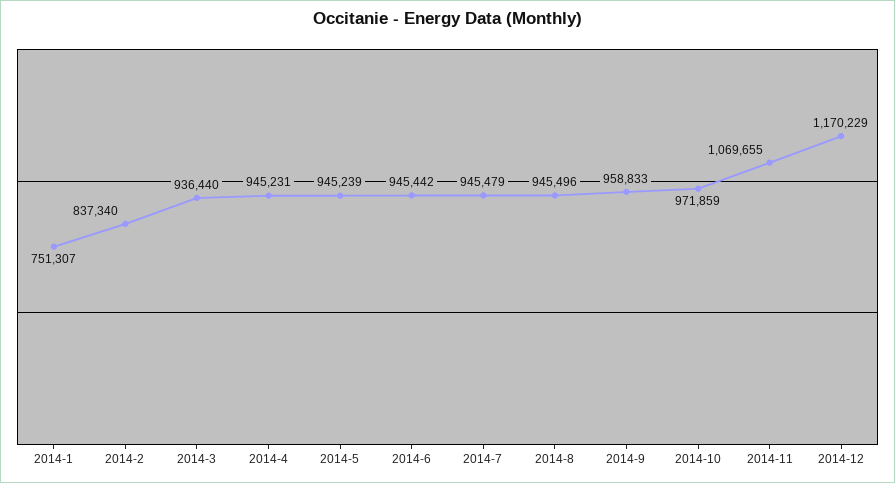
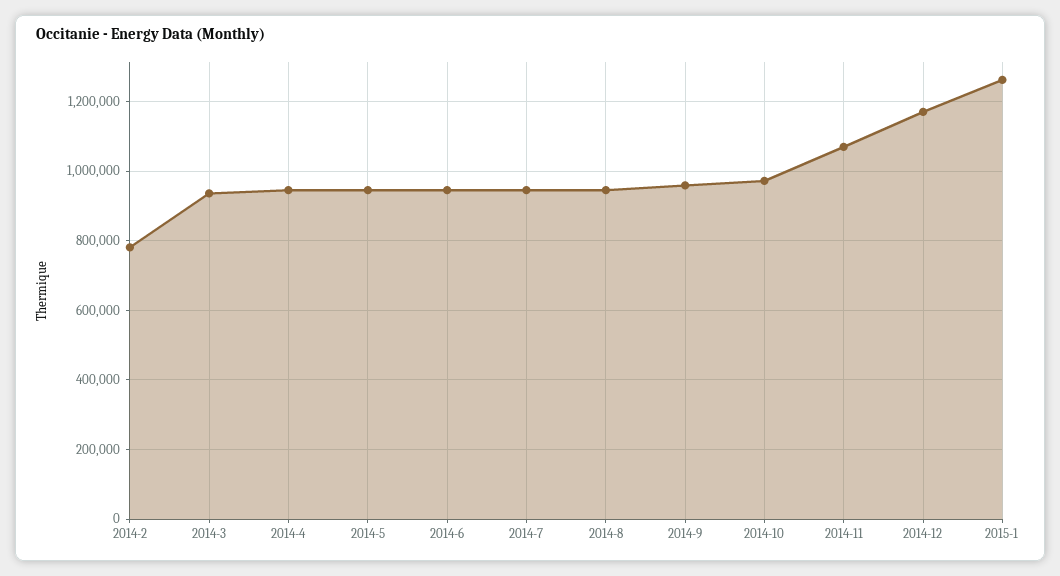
2014-1: 751307 -> none
2014-2: 837340 -> 780000
2015-1: none -> 1260000

